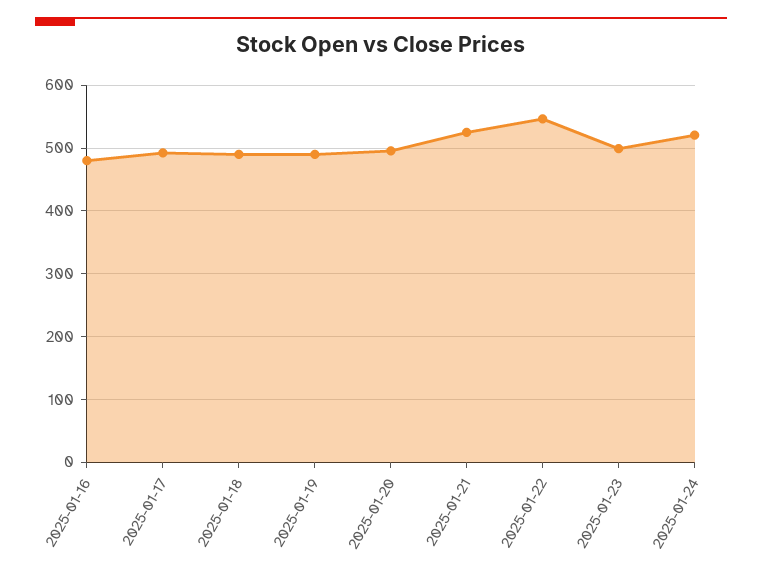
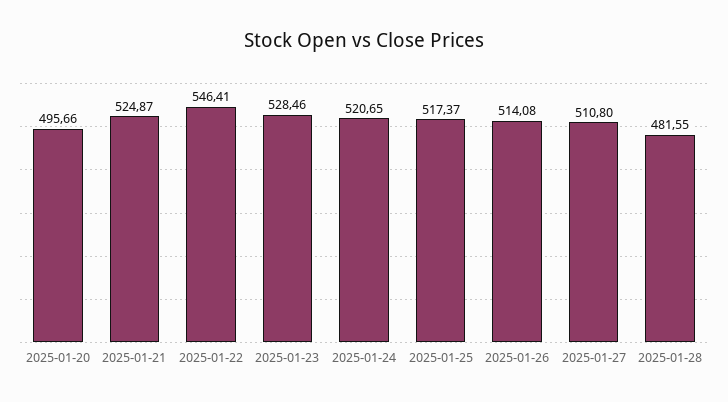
2025-01-16: 480 -> none
2025-01-17: 490 -> none
2025-01-18: 490 -> none
2025-01-19: 490 -> none
2025-01-23: 500 -> 528.46
2025-01-25: none -> 517.37
2025-01-26: none -> 514.08
2025-01-27: none -> 510.8
2025-01-28: none -> 481.55

